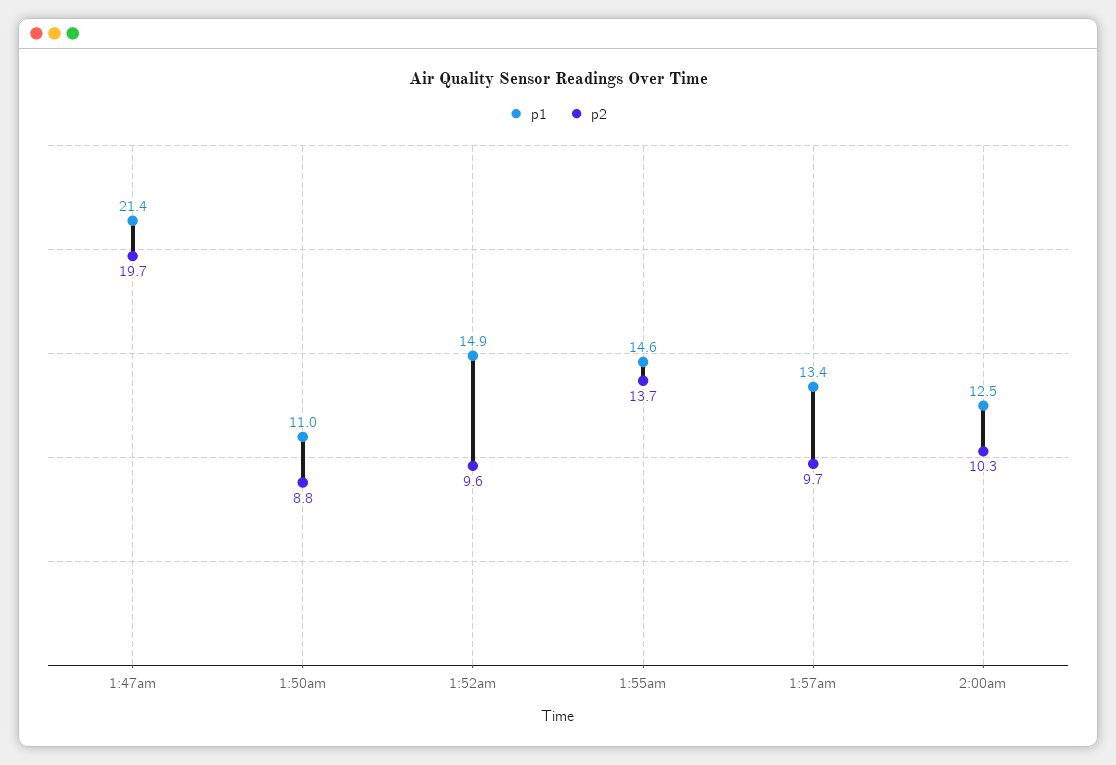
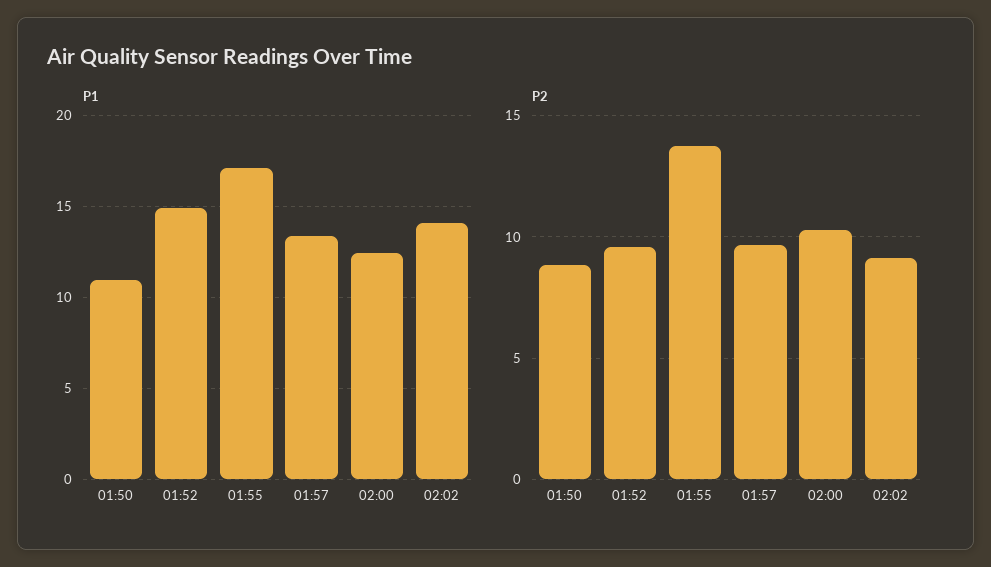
p1, 1:47am: 21.4 -> none
p2, 1:47am: 19.7 -> none
p1, 1:55am: 14.6 -> 17
p1, 02:02: none -> 14
p2, 02:02: none -> 9

